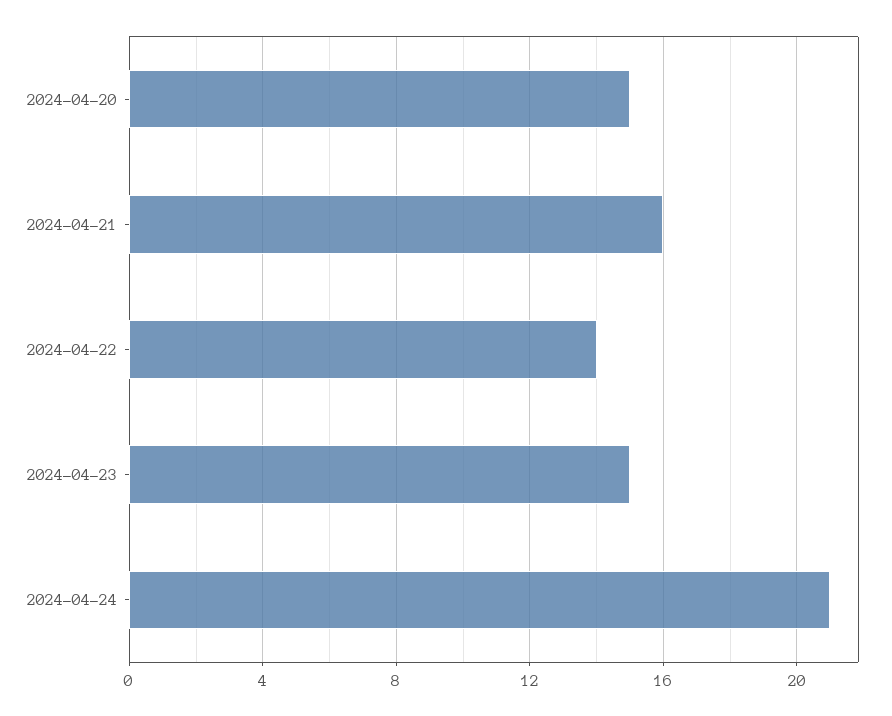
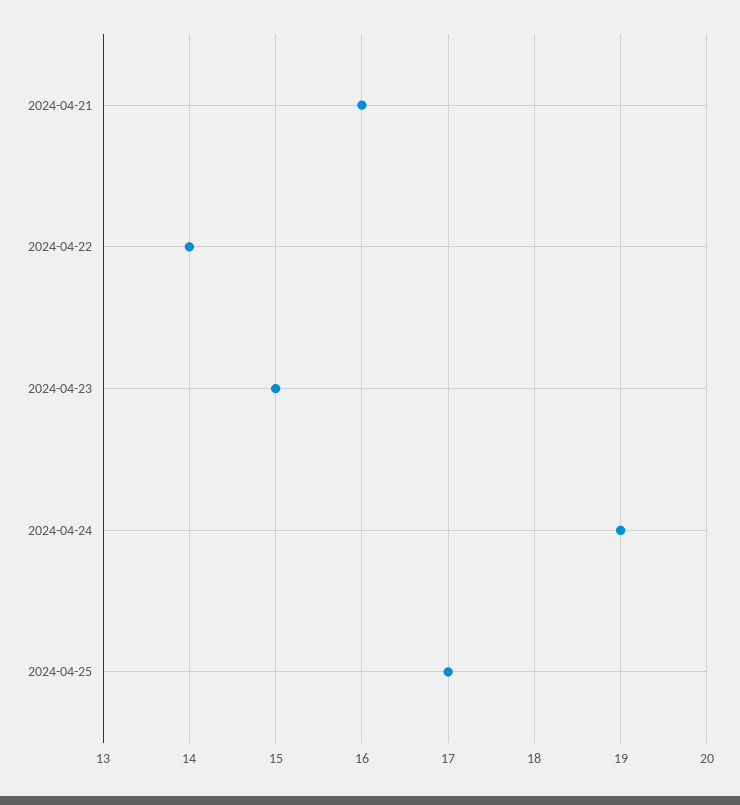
2024-04-20: 15 -> none
2024-04-24: 21 -> 19
2024-04-25: none -> 17

